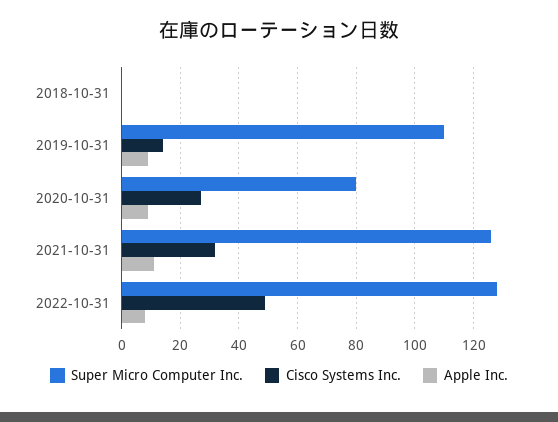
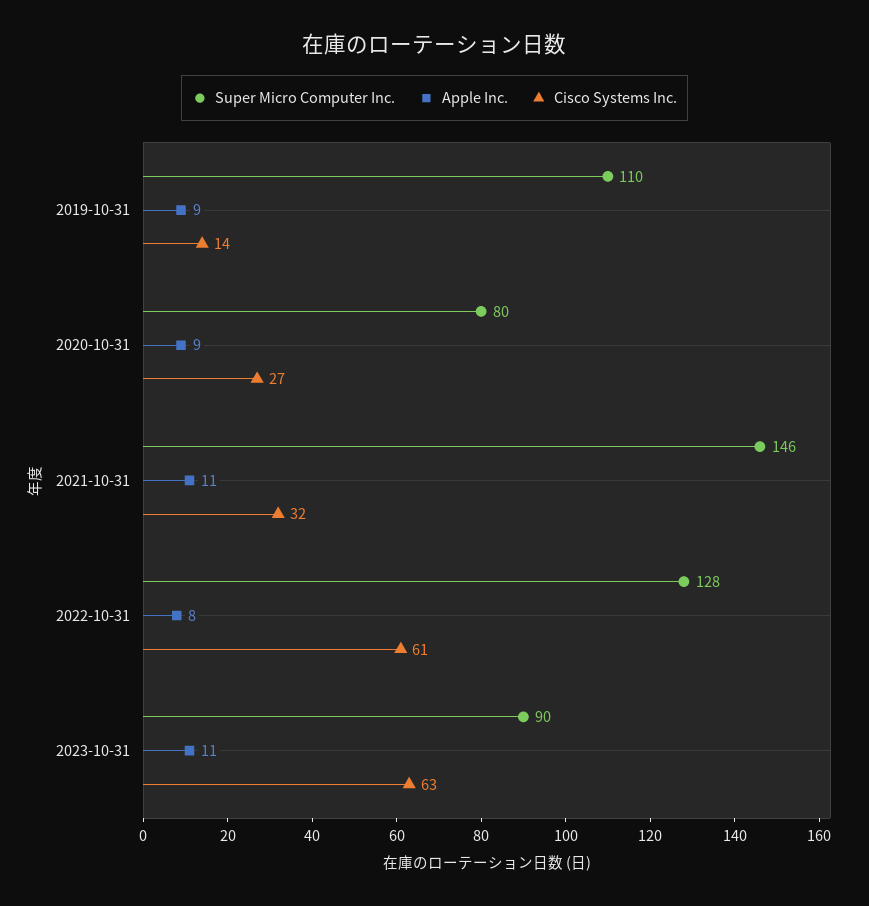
Super Micro Computer Inc., 2018-10-31: 0 -> none
Cisco Systems Inc., 2018-10-31: 0 -> none
Apple Inc., 2018-10-31: 0 -> none
Super Micro Computer Inc., 2021-10-31: 125 -> 146
Cisco Systems Inc., 2022-10-31: 50 -> 61
Super Micro Computer Inc., 2023-10-31: none -> 90
Apple Inc., 2023-10-31: none -> 11
Cisco Systems Inc., 2023-10-31: none -> 63

